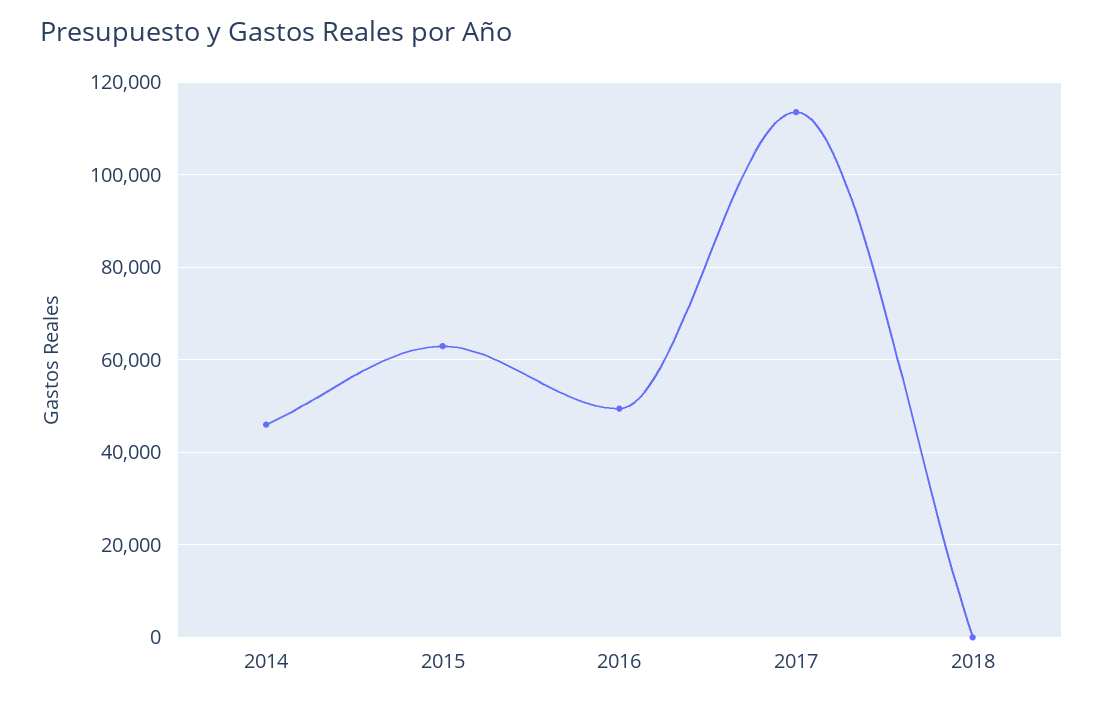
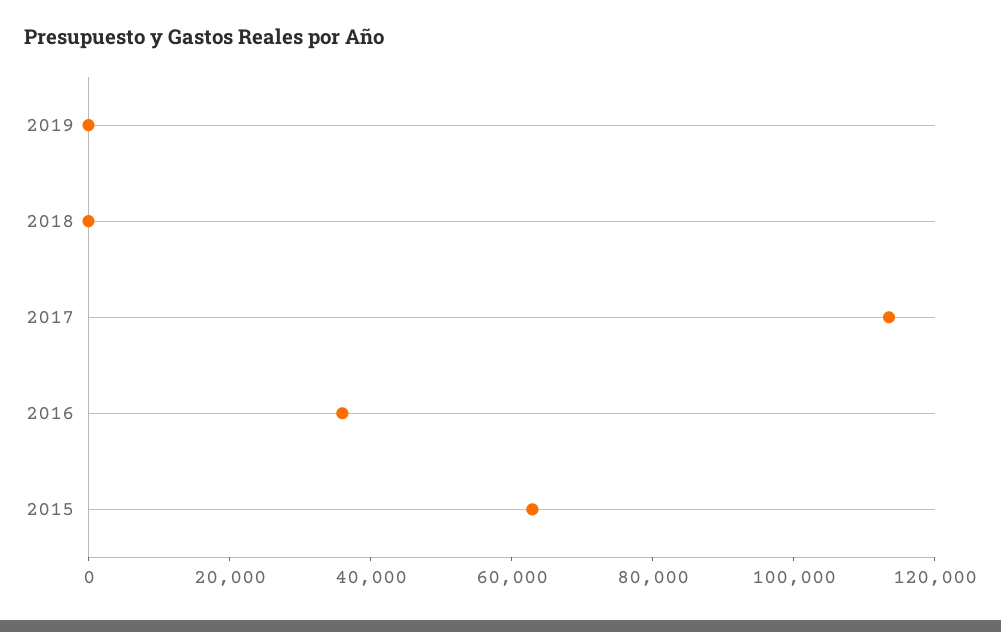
2014: 46000 -> none
2016: 50000 -> 35000
2019: none -> 0

